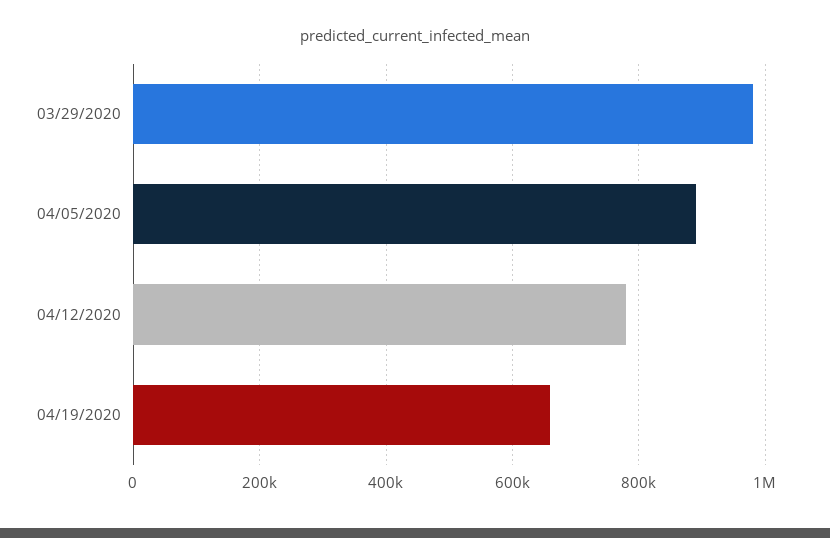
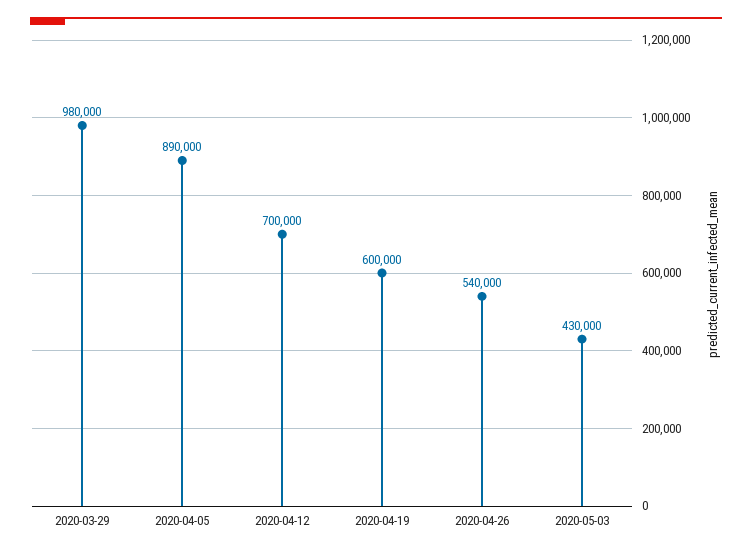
04/12/2020: 780000 -> 700000
04/19/2020: 660000 -> 600000
2020-04-26: none -> 540000
2020-05-03: none -> 430000

